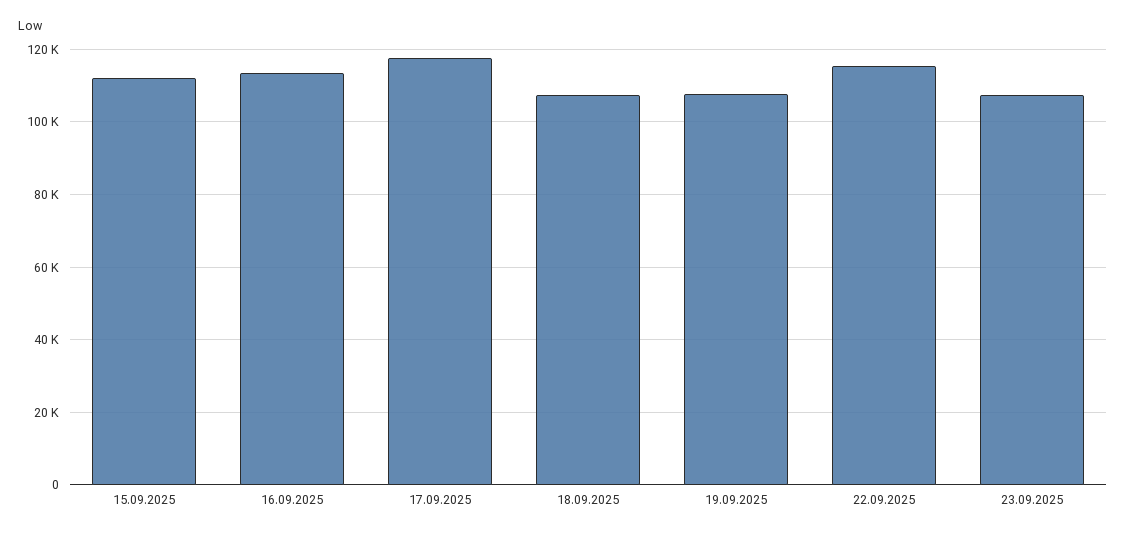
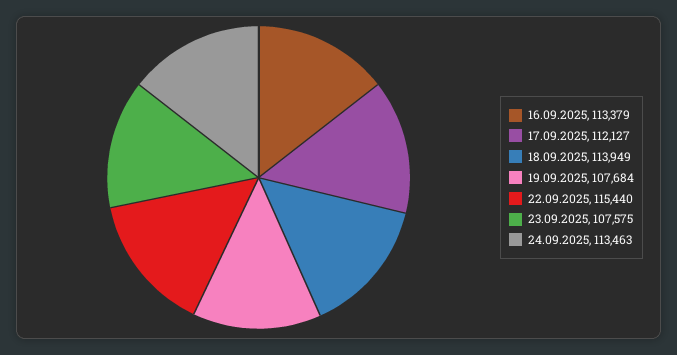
15.09.2025: 112000 -> none
17.09.2025: 118000 -> 112127
18.09.2025: 108000 -> 113949
24.09.2025: none -> 113463

